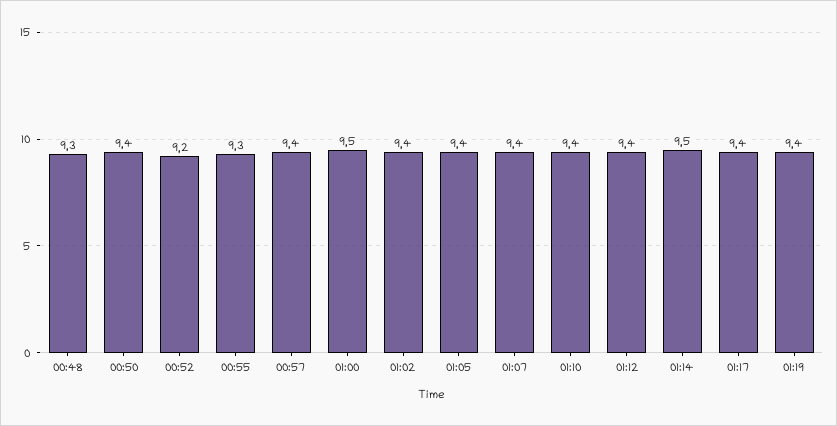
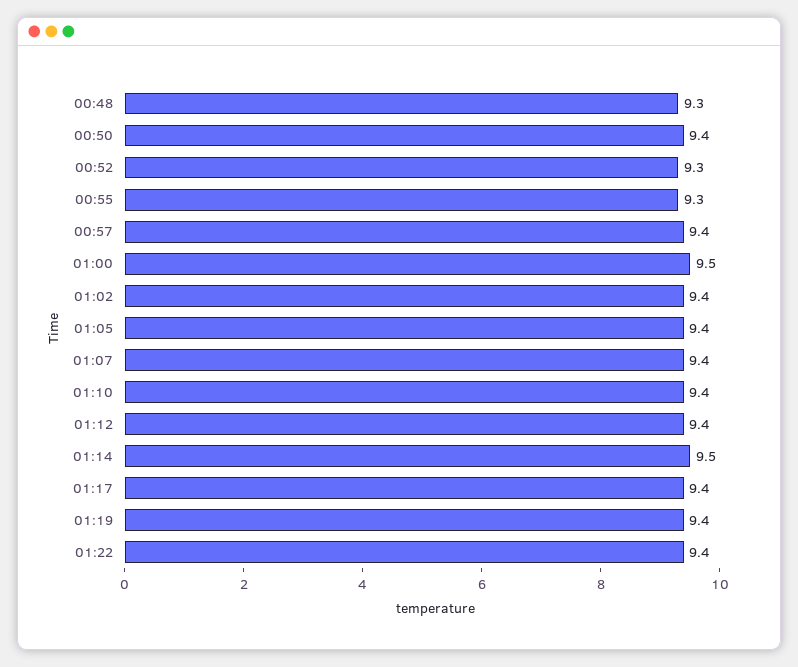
00:52: 9.2 -> 9.3
01:22: none -> 9.4

